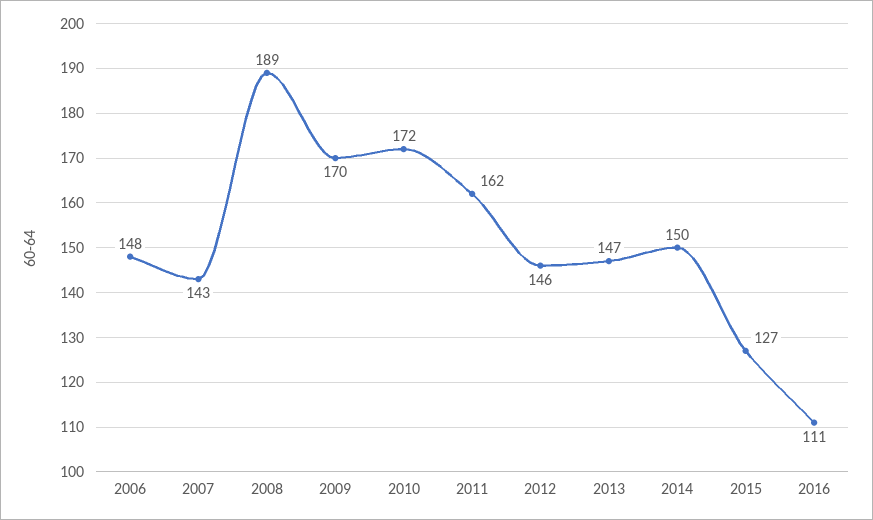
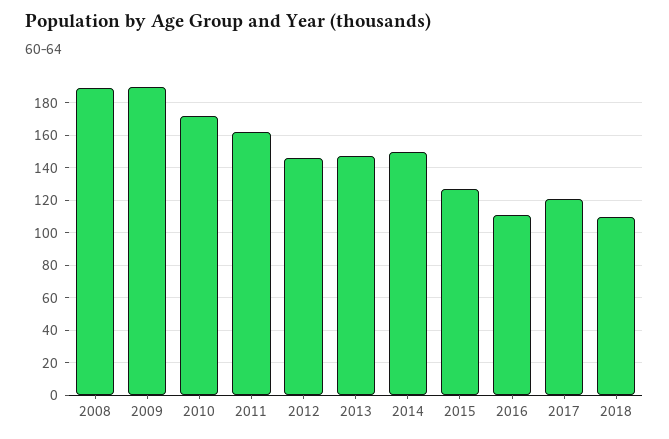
2006: 148 -> none
2007: 143 -> none
2009: 170 -> 190
2017: none -> 120
2018: none -> 110

